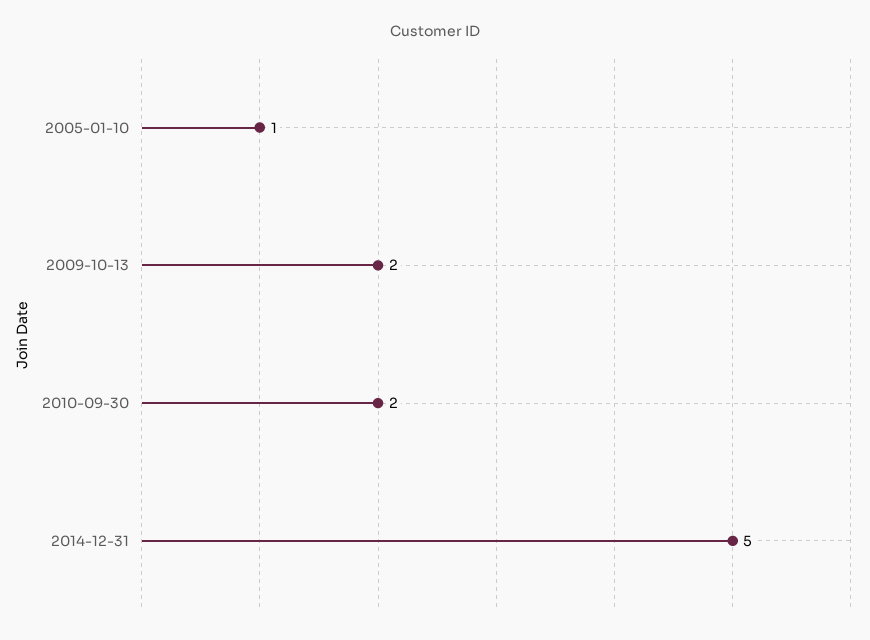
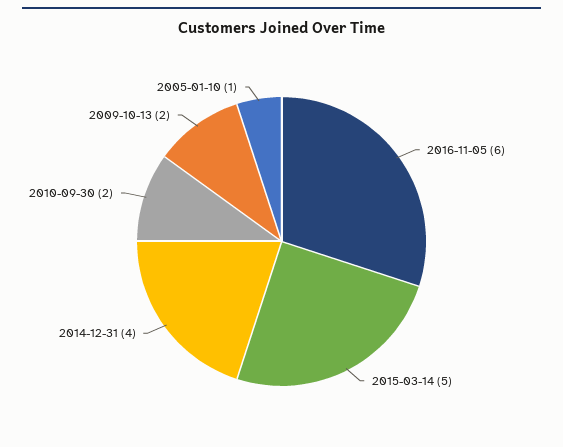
2014-12-31: 5 -> 4
2016-11-05: none -> 6
2015-03-14: none -> 5

